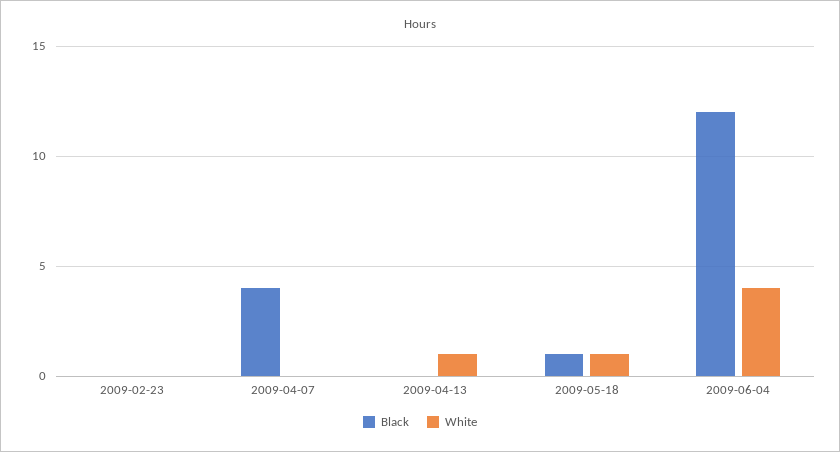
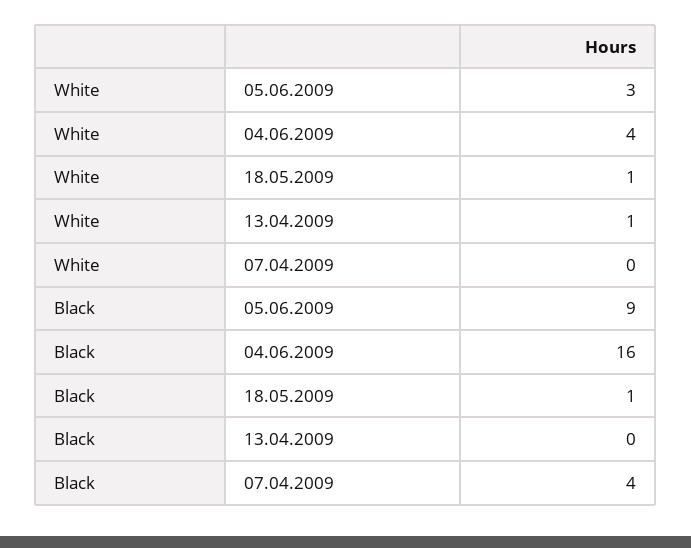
Black, 2009-02-23: 0 -> none
White, 2009-02-23: 0 -> none
Black, 2009-06-04: 12 -> 16
White, 05.06.2009: none -> 3
Black, 05.06.2009: none -> 9

